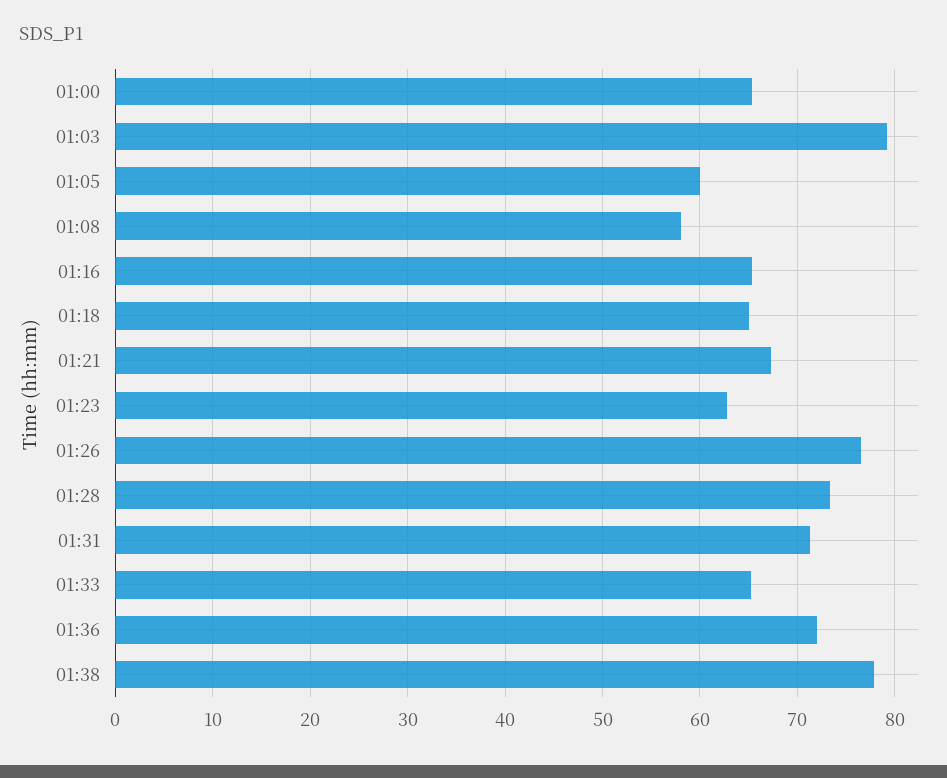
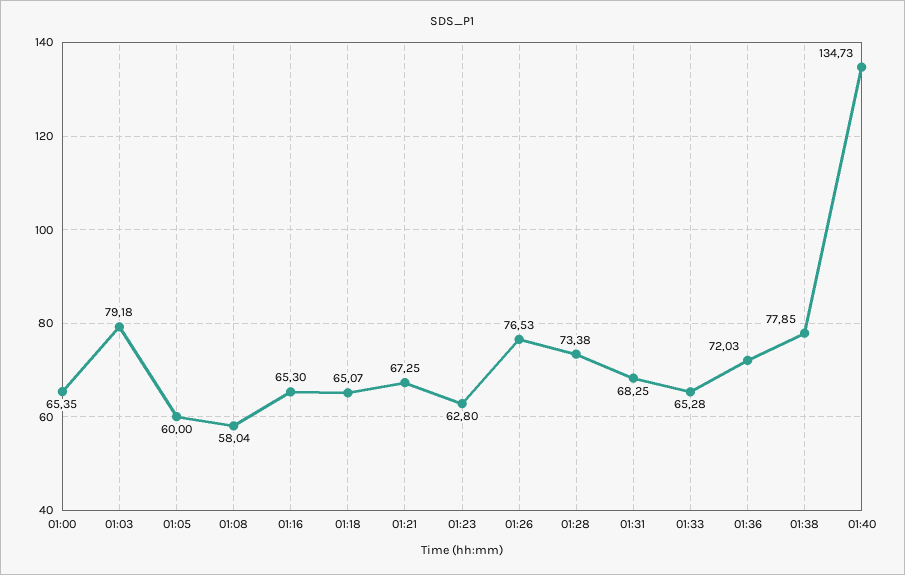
01:31: 71 -> 68.25
01:40: none -> 134.73

